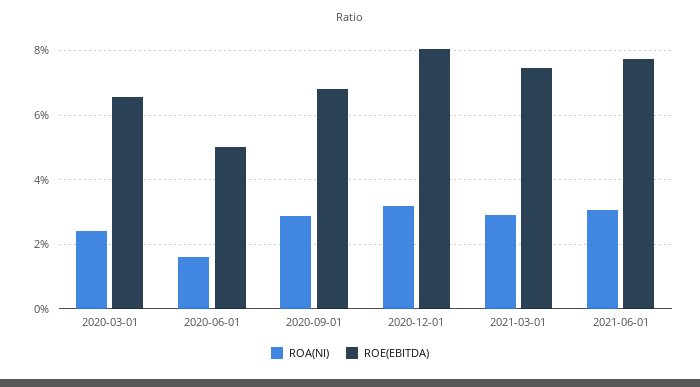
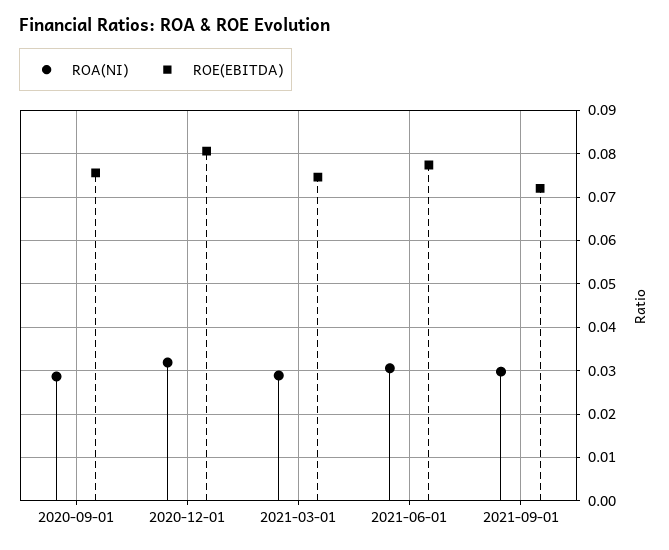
ROA(NI), 2020-03-01: 0.024 -> none
ROE(EBITDA), 2020-03-01: 0.066 -> none
ROA(NI), 2020-06-01: 0.016 -> none
ROE(EBITDA), 2020-06-01: 0.05 -> none
ROE(EBITDA), 2020-09-01: 0.068 -> 0.076
ROA(NI), 2021-09-01: none -> 0.03
ROE(EBITDA), 2021-09-01: none -> 0.072

